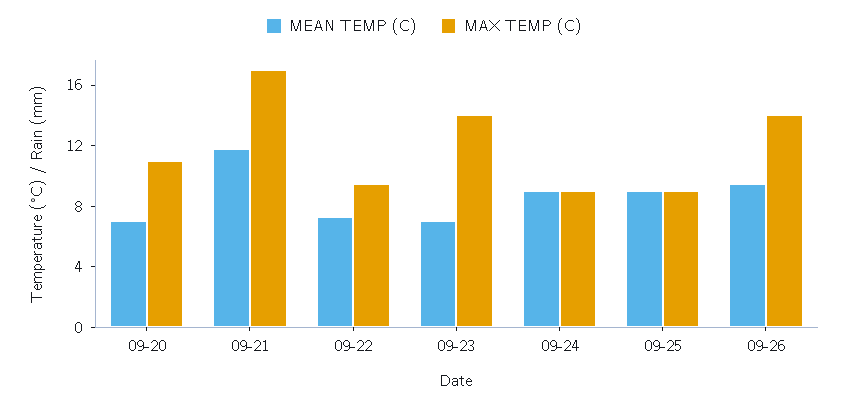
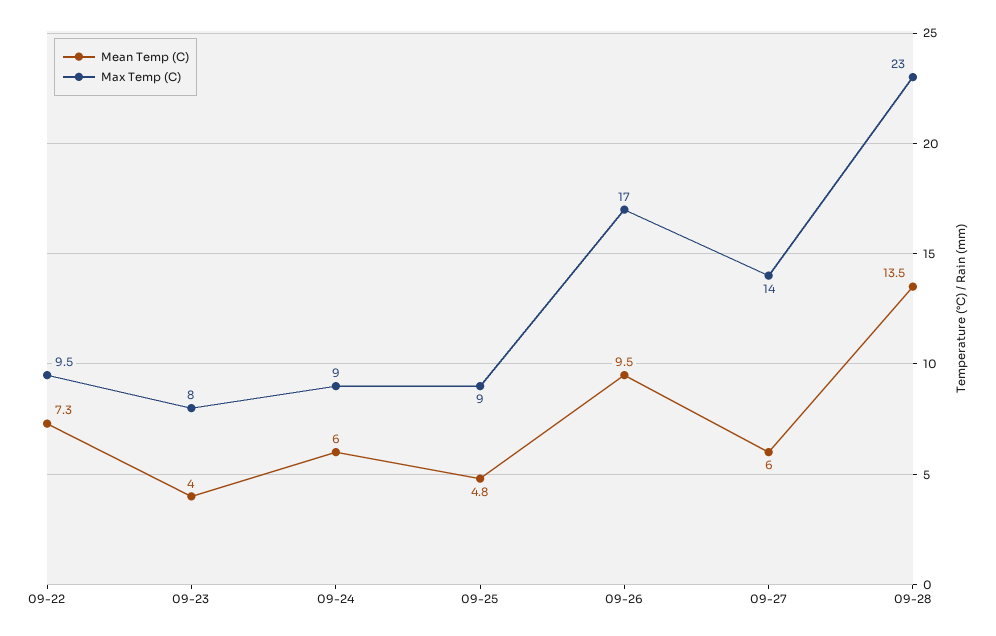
MEAN TEMP (C), 09-20: 7 -> none
MAX TEMP (C), 09-20: 11 -> none
MEAN TEMP (C), 09-21: 12 -> none
MAX TEMP (C), 09-21: 17 -> none
MEAN TEMP (C), 09-23: 7 -> 4
MAX TEMP (C), 09-23: 14 -> 8
MEAN TEMP (C), 09-24: 9 -> 6
MEAN TEMP (C), 09-25: 9 -> 4.8
MAX TEMP (C), 09-26: 14 -> 17
MEAN TEMP (C), 09-27: none -> 6
MAX TEMP (C), 09-27: none -> 14
MEAN TEMP (C), 09-28: none -> 13.5
MAX TEMP (C), 09-28: none -> 23

